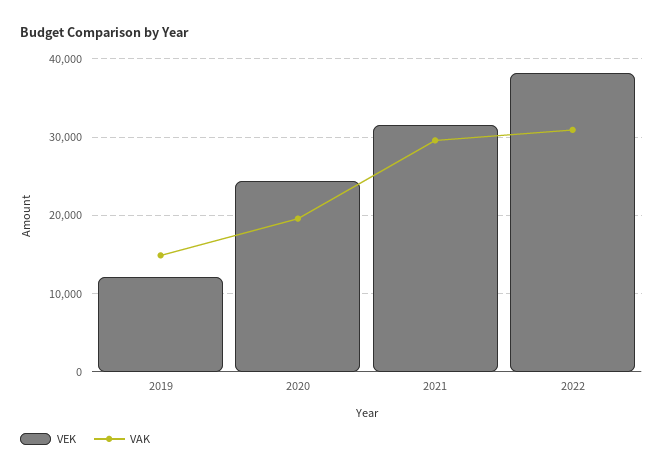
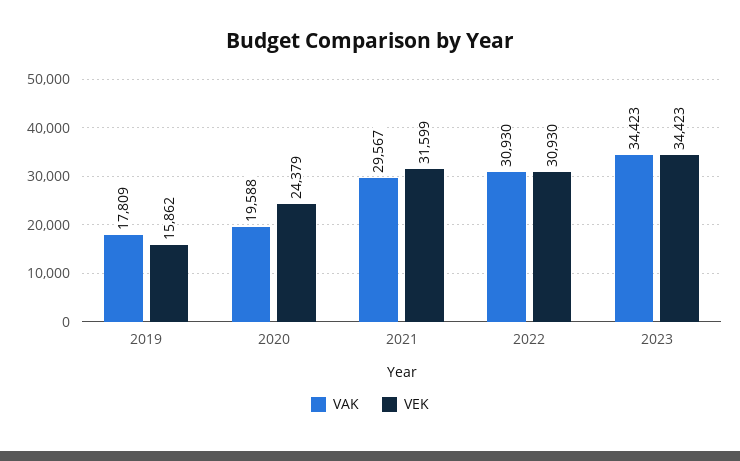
VEK, 2019: 12000 -> 15862
VAK, 2019: 15000 -> 17809
VEK, 2022: 38000 -> 30930
VAK, 2023: none -> 34423
VEK, 2023: none -> 34423

